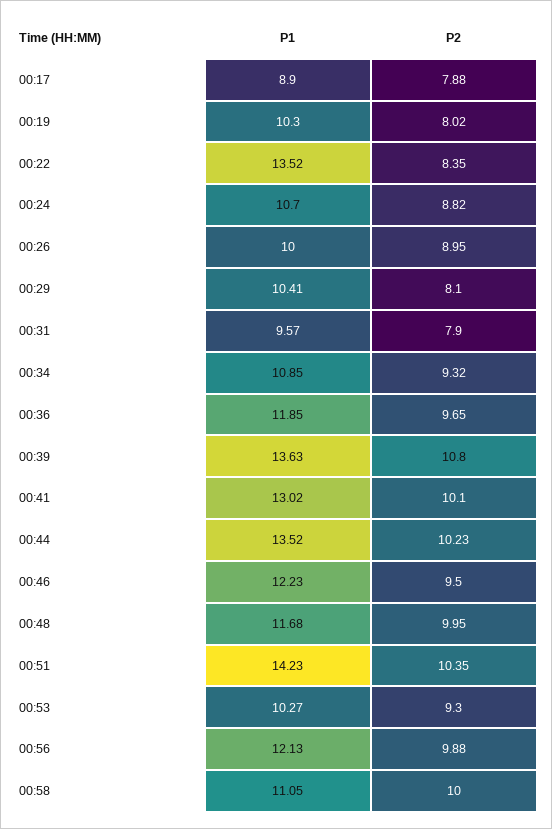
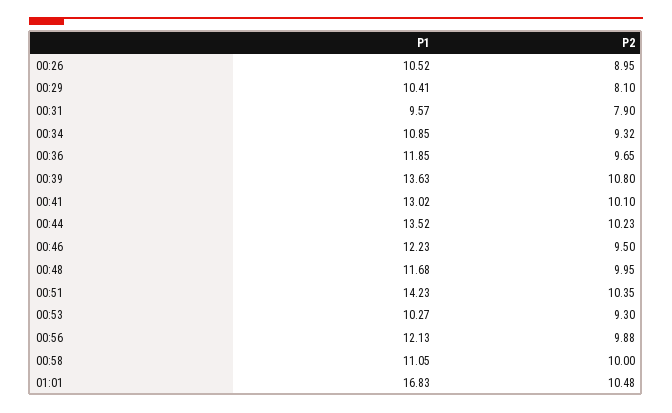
P1, 00:17: 8.9 -> none
P2, 00:17: 7.88 -> none
P1, 00:19: 10.3 -> none
P2, 00:19: 8.02 -> none
P1, 00:22: 13.52 -> none
P2, 00:22: 8.35 -> none
P1, 00:24: 10.7 -> none
P2, 00:24: 8.82 -> none
P1, 00:26: 10 -> 10.52
P1, 01:01: none -> 16.83
P2, 01:01: none -> 10.48

